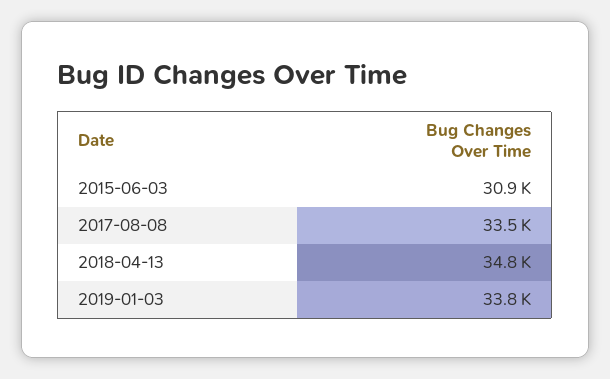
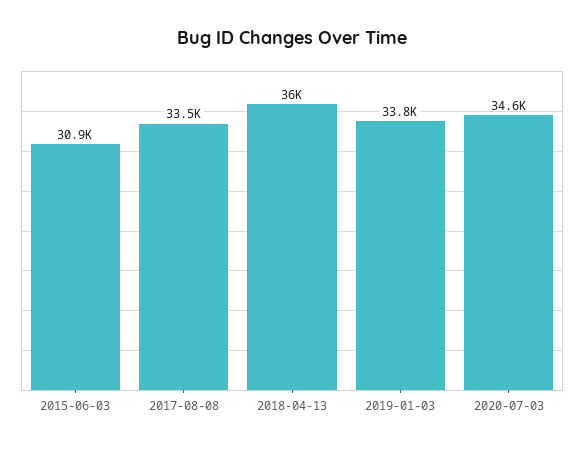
2018-04-13: 34800 -> 36000
2020-07-03: none -> 34600

